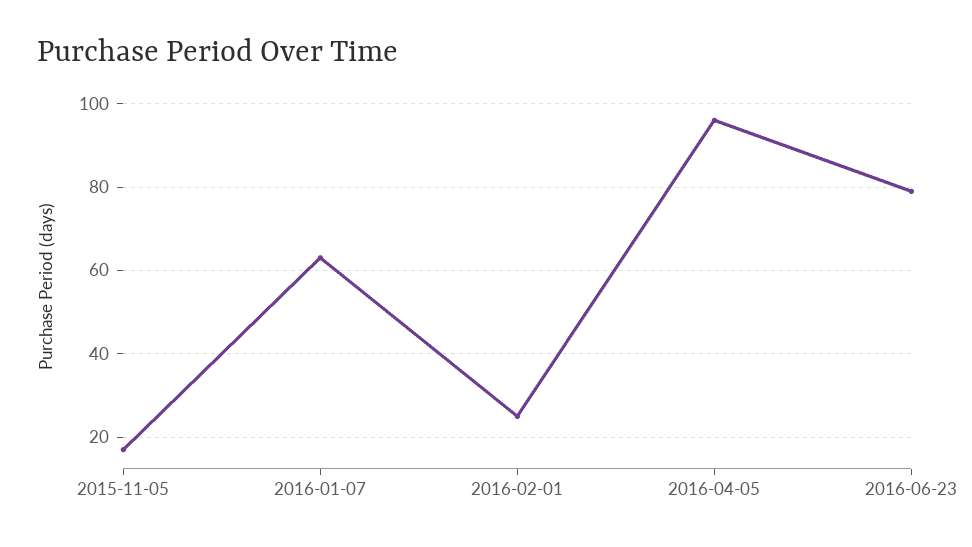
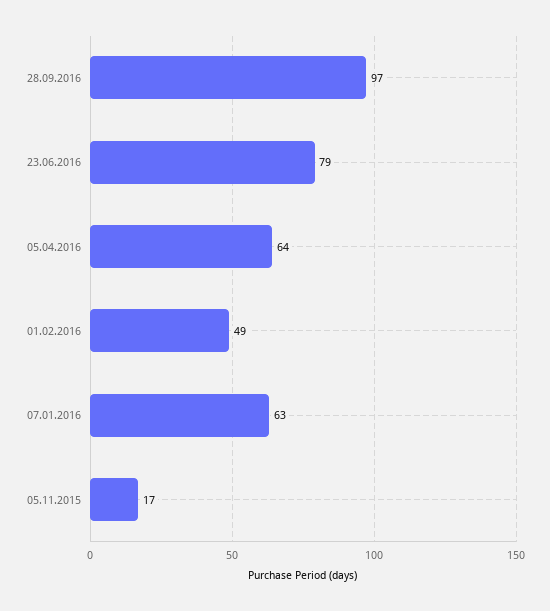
2016-02-01: 25 -> 49
2016-04-05: 95 -> 64
28.09.2016: none -> 97

